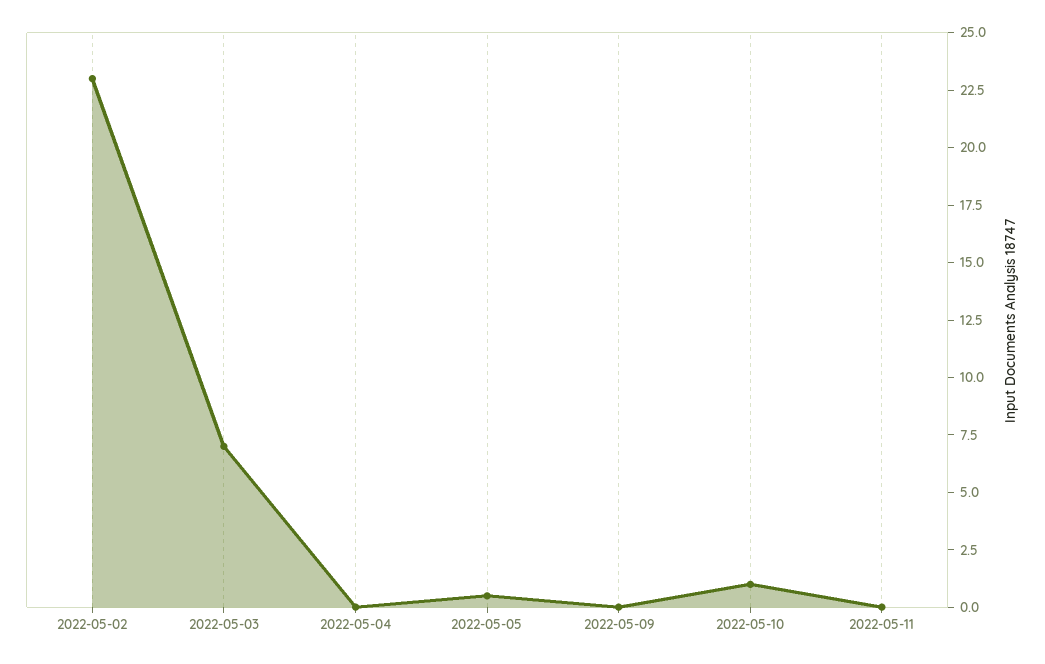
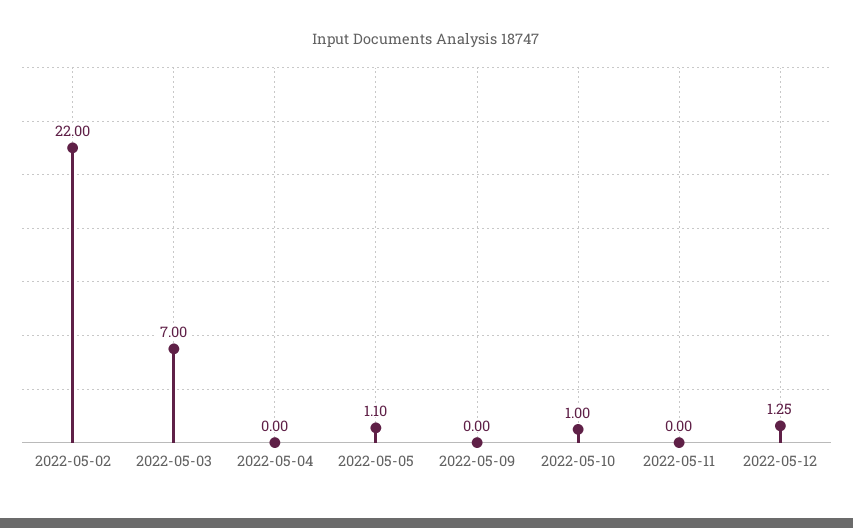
2022-05-02: 23 -> 22
2022-05-05: 0.5 -> 1.1
2022-05-12: none -> 1.25

